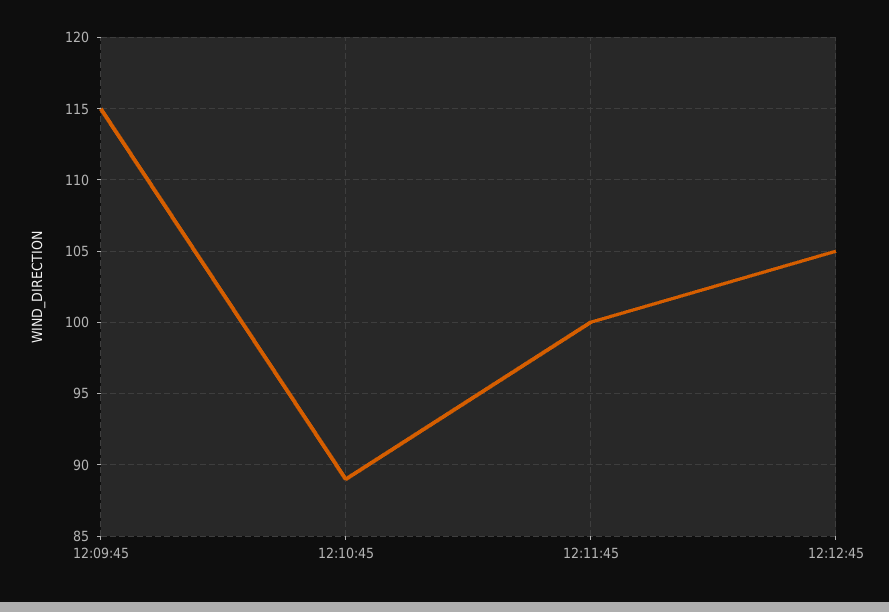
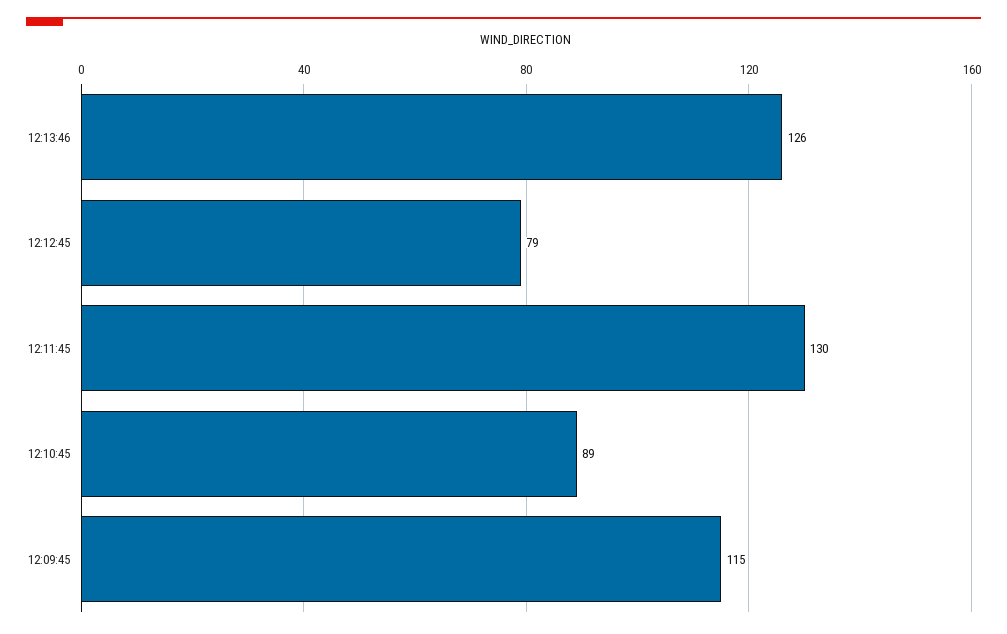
12:11:45: 100 -> 130
12:12:45: 105 -> 79
12:13:46: none -> 126

